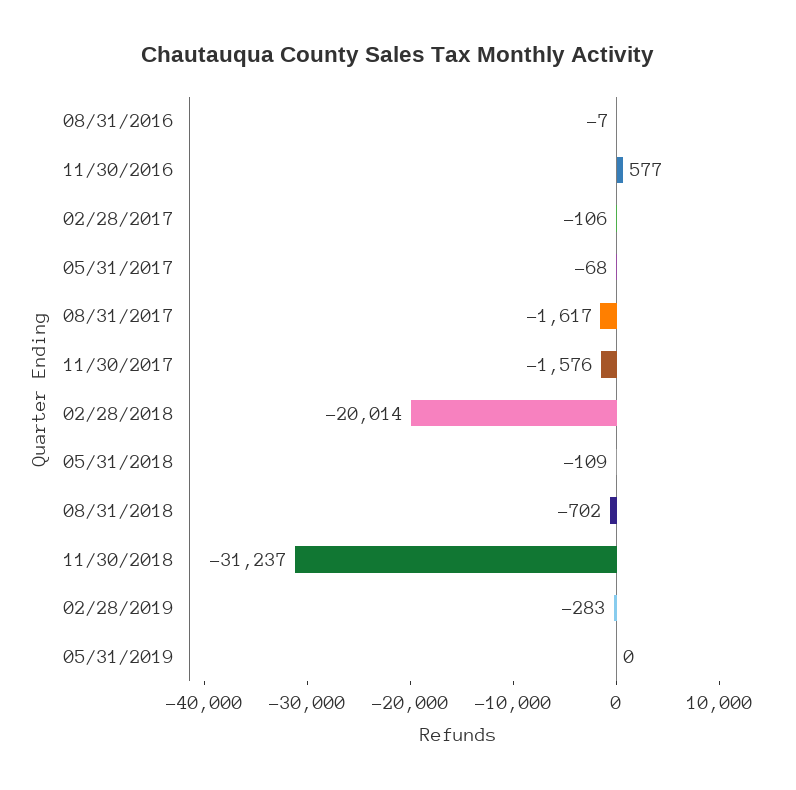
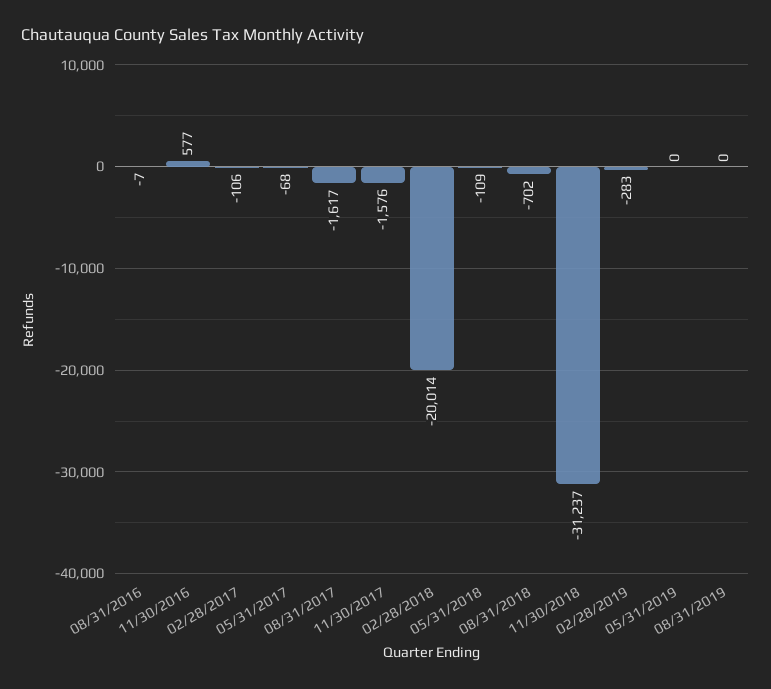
08/31/2019: none -> 0

